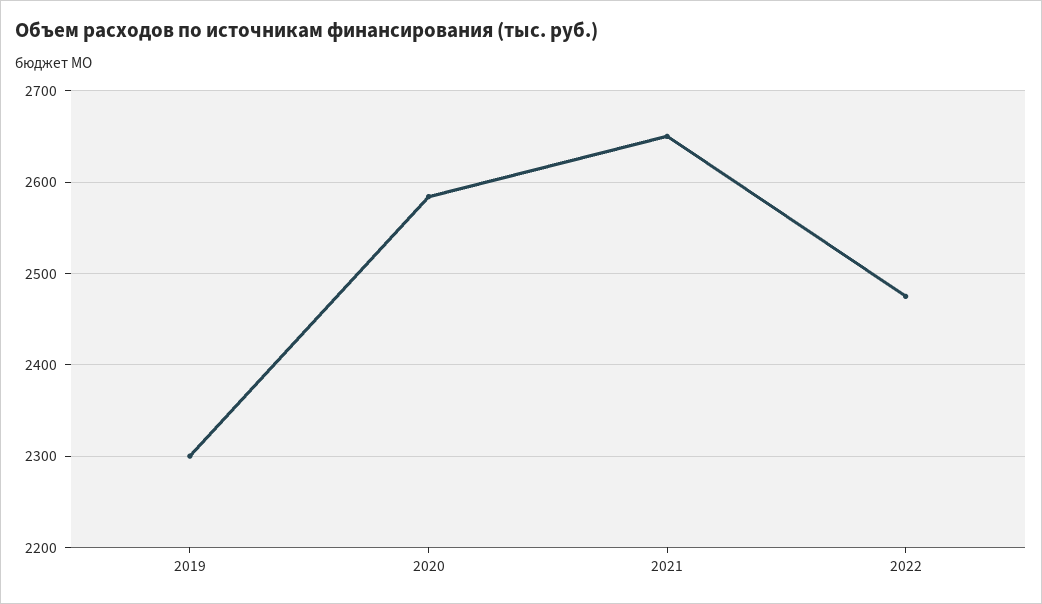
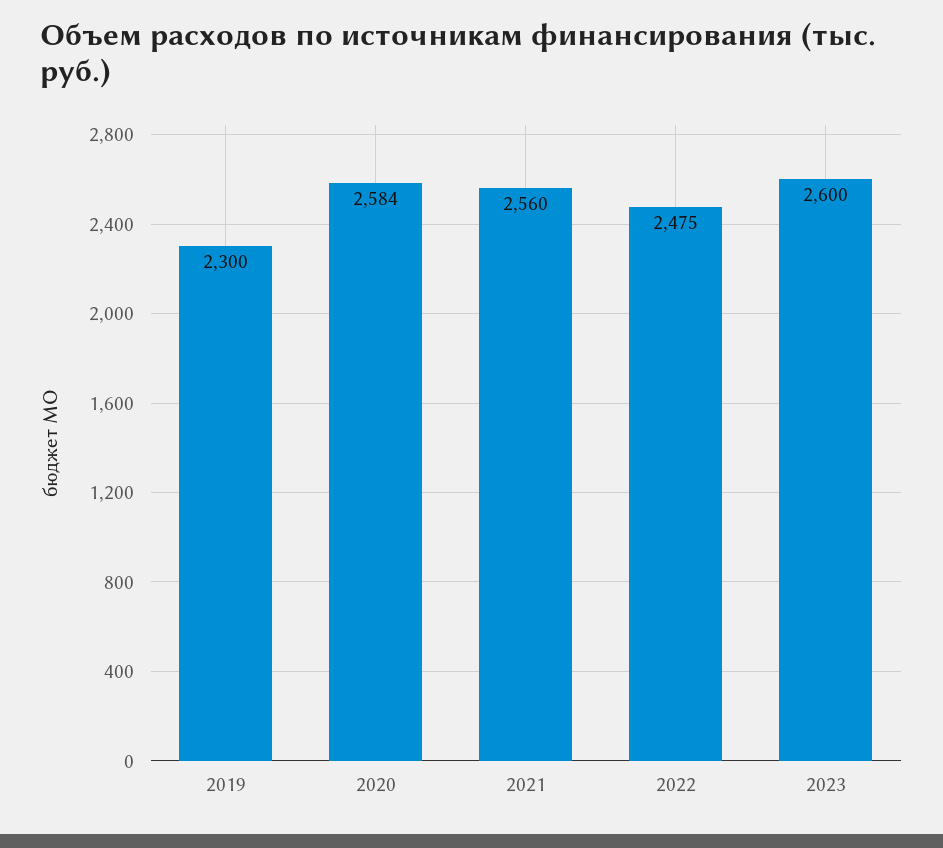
2021: 2650 -> 2560
2023: none -> 2600

